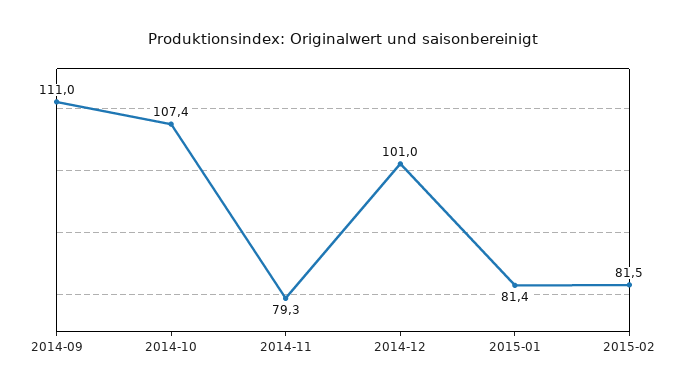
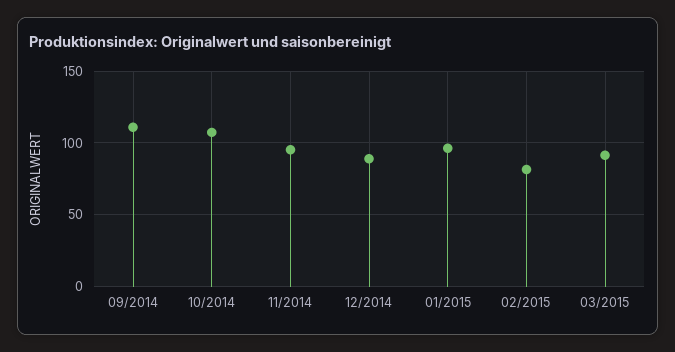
2014-11: 79.3 -> 95
2014-12: 101 -> 90
2015-01: 81.4 -> 95
03/2015: none -> 90

